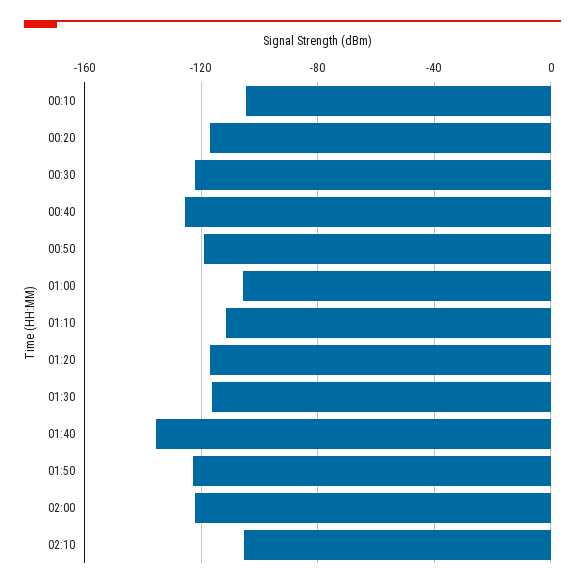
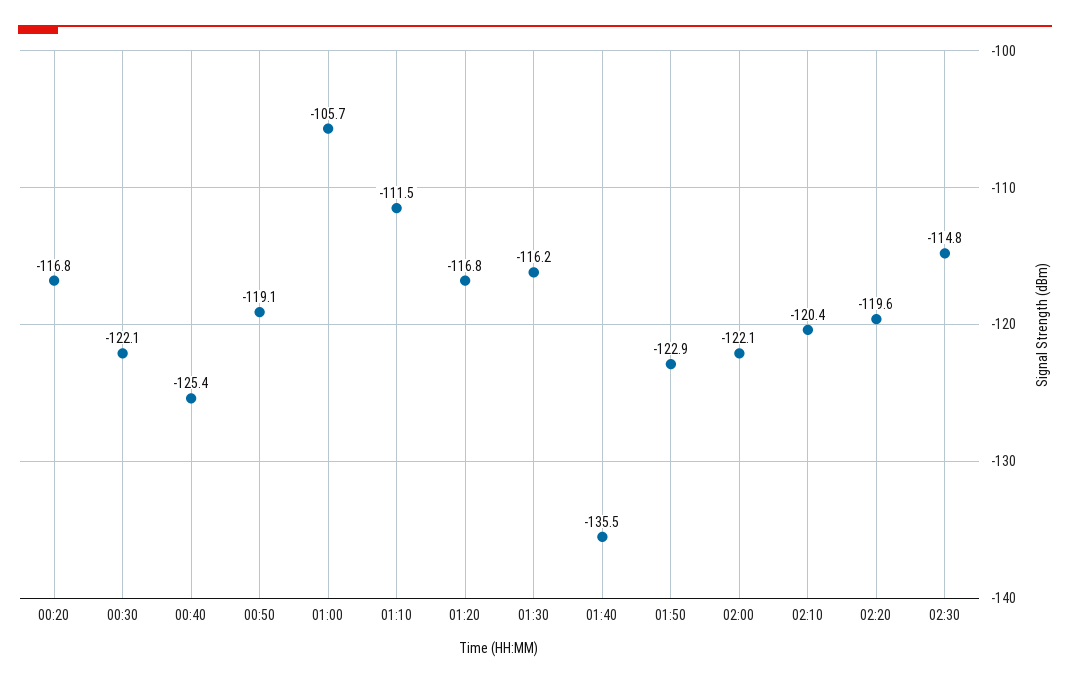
00:10: -105 -> none
02:10: -105 -> -120.4
02:20: none -> -119.6
02:30: none -> -114.8

